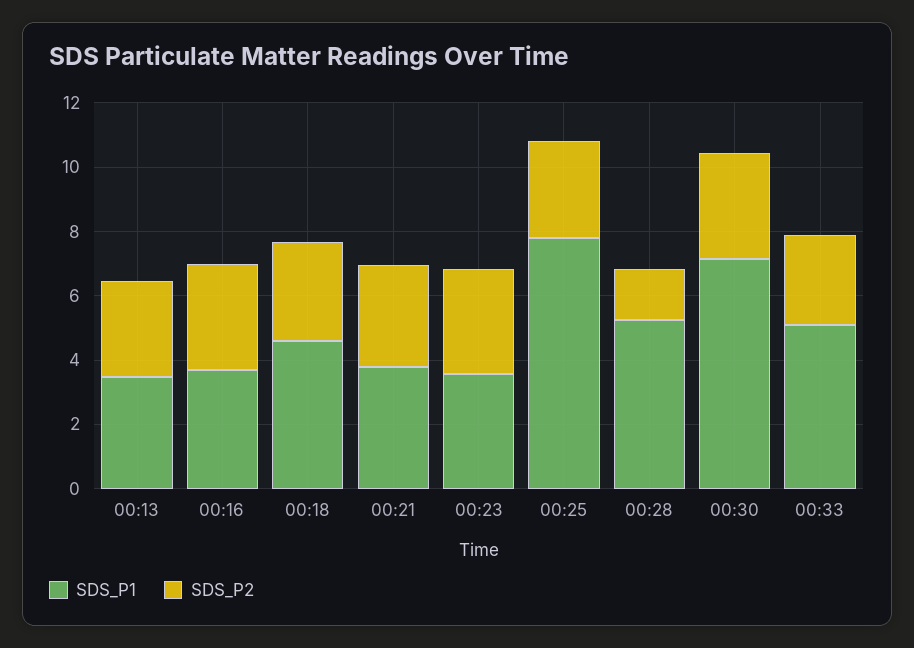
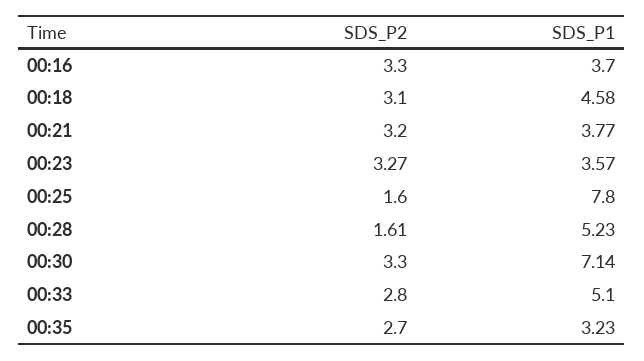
SDS_P1, 00:13: 3.5 -> none
SDS_P2, 00:13: 3 -> none
SDS_P2, 00:25: 3 -> 1.6
SDS_P2, 00:35: none -> 2.7
SDS_P1, 00:35: none -> 3.23

